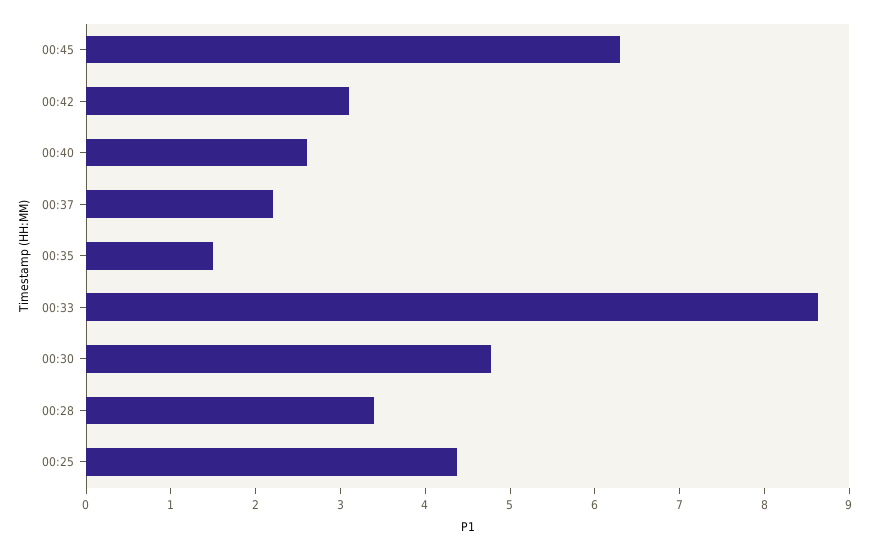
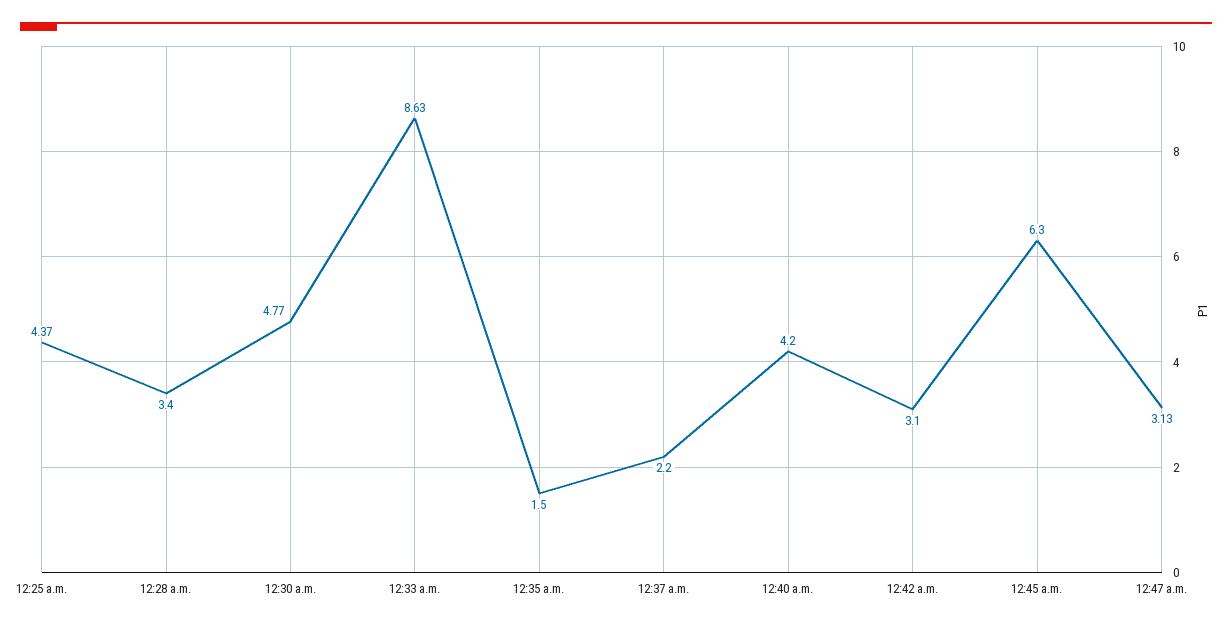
00:40: 2.6 -> 4.2
12:47 a.m.: none -> 3.13

